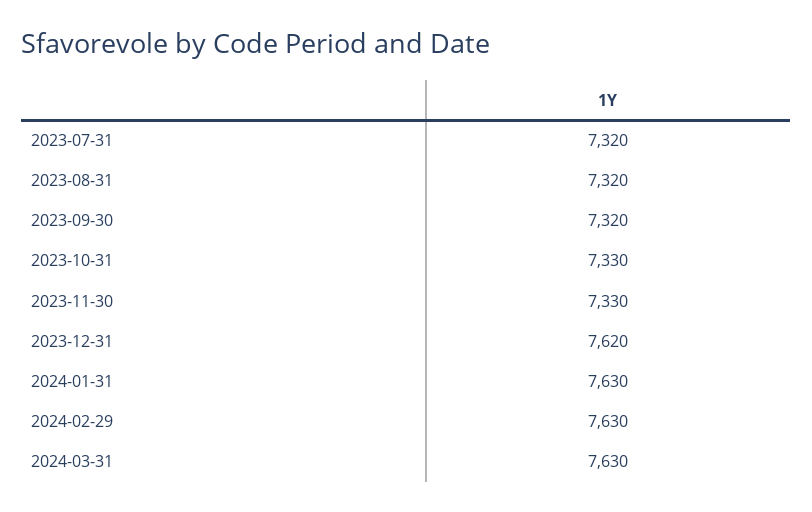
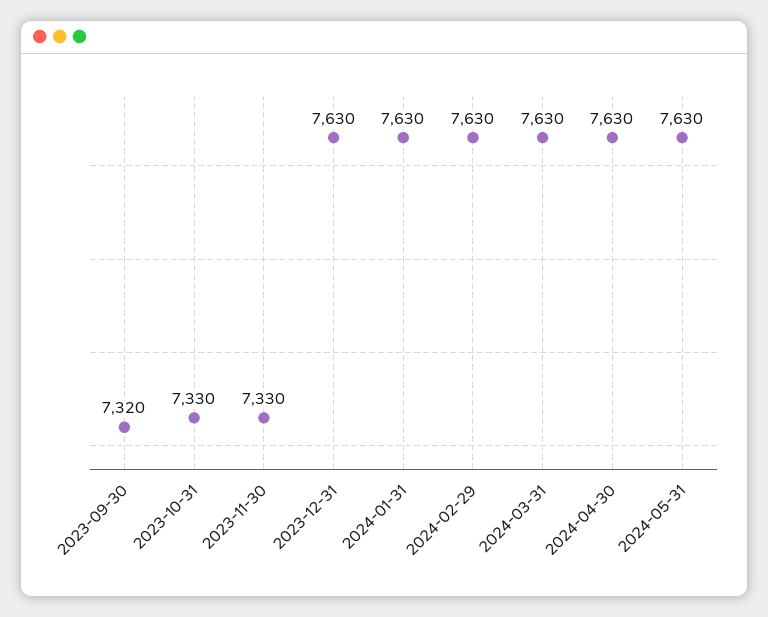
2023-07-31: 7320 -> none
2023-08-31: 7320 -> none
2023-12-31: 7620 -> 7630
2024-04-30: none -> 7630
2024-05-31: none -> 7630

